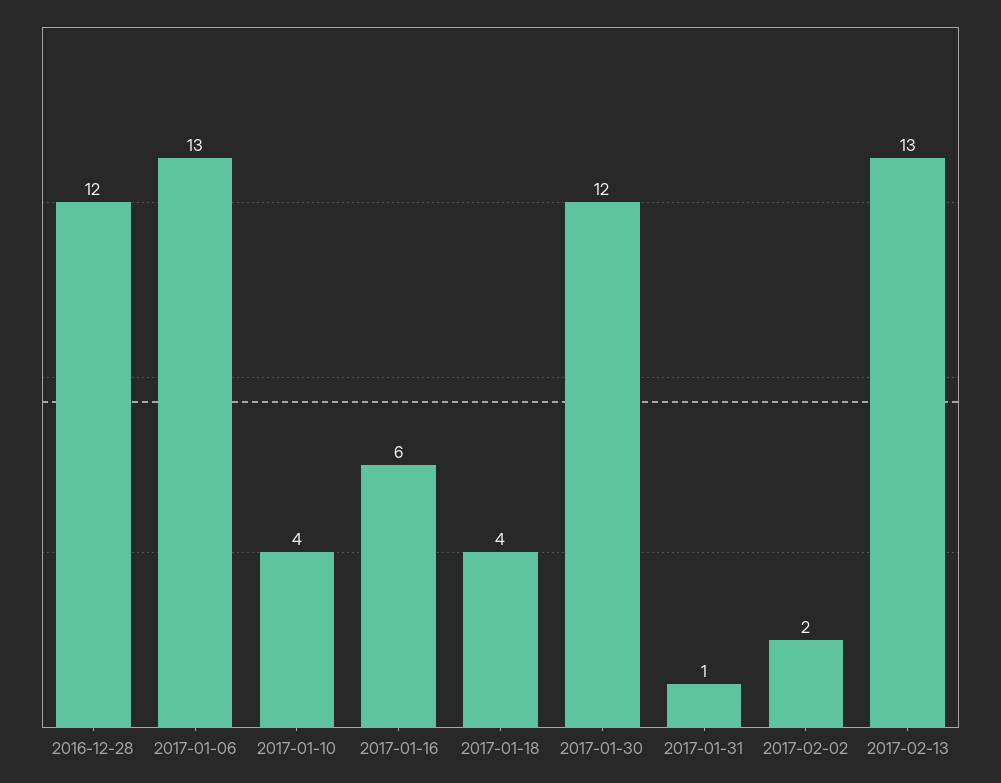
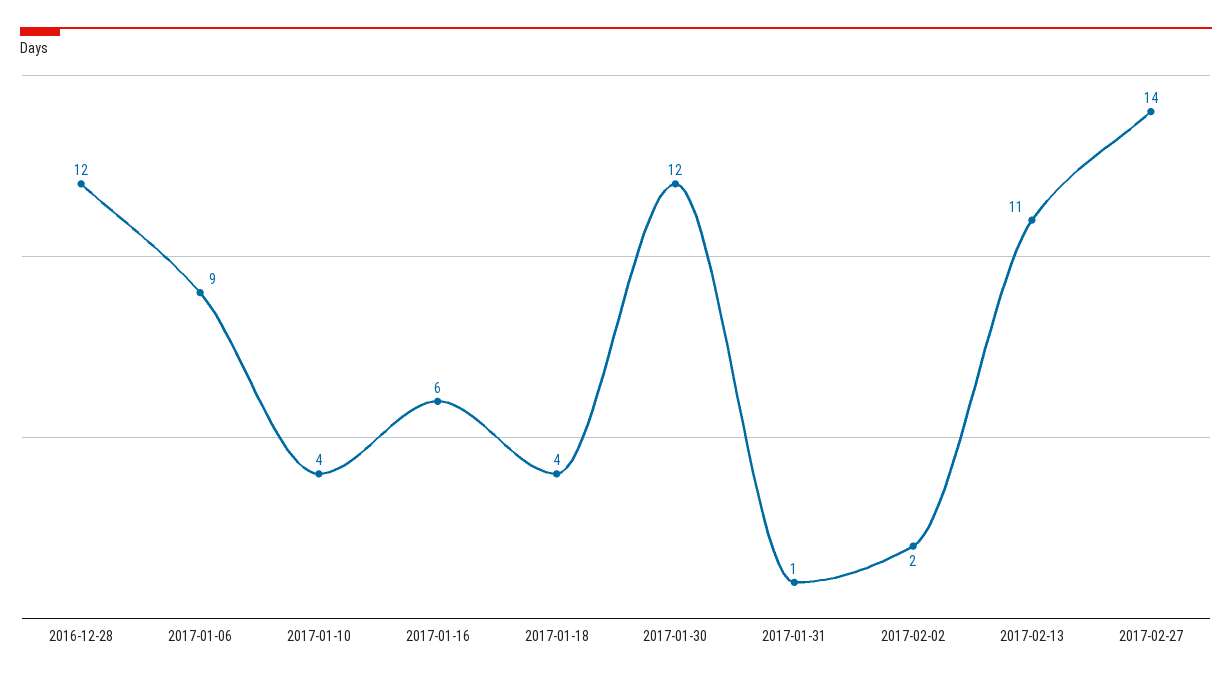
2017-01-06: 13 -> 9
2017-02-13: 13 -> 11
2017-02-27: none -> 14

